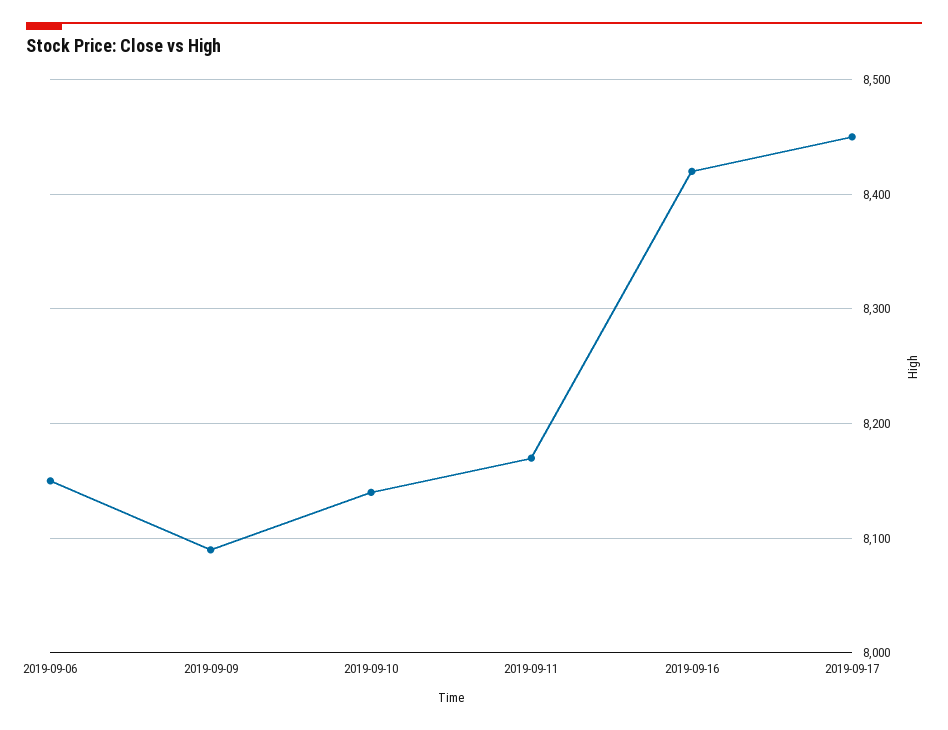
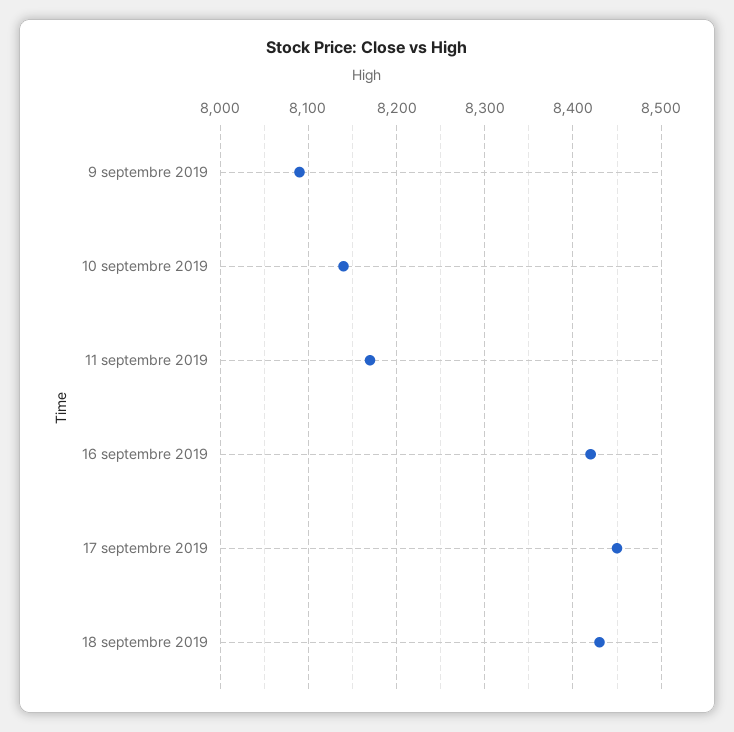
2019-09-06: 8150 -> none
18 septembre 2019: none -> 8430

